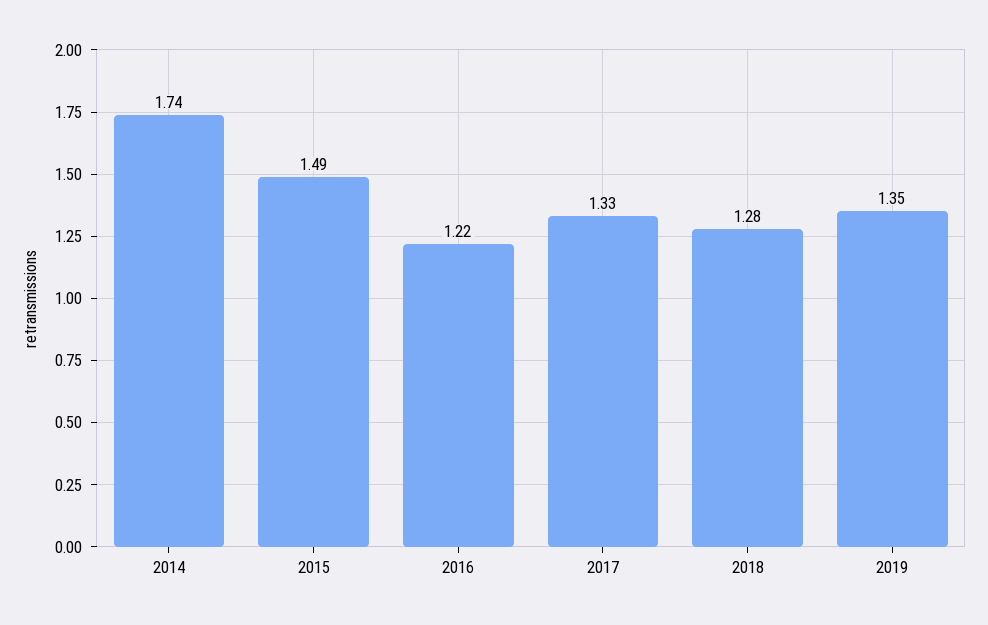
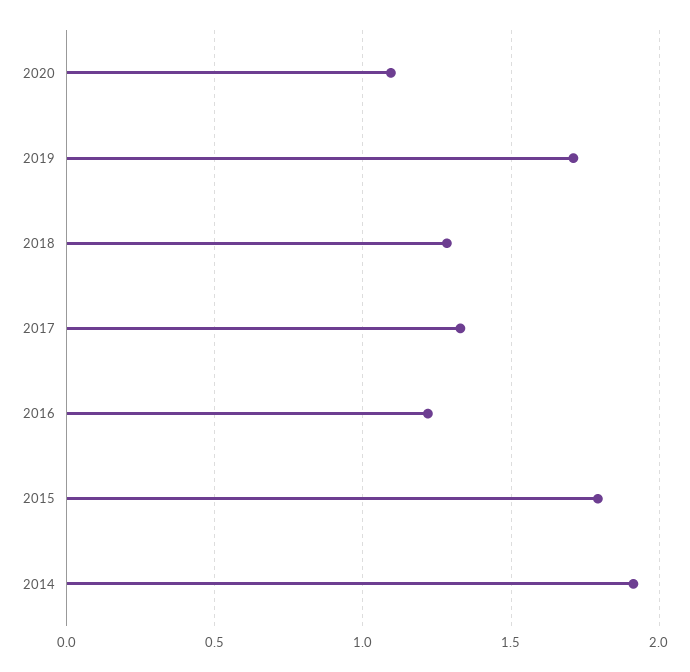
2014: 1.74 -> 1.9
2015: 1.49 -> 1.8
2019: 1.35 -> 1.7
2020: none -> 1.1

